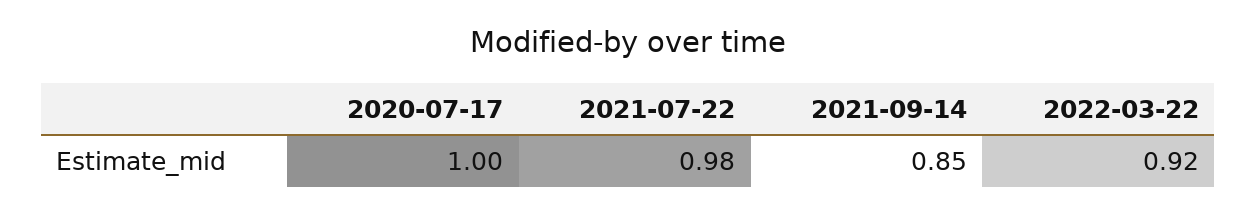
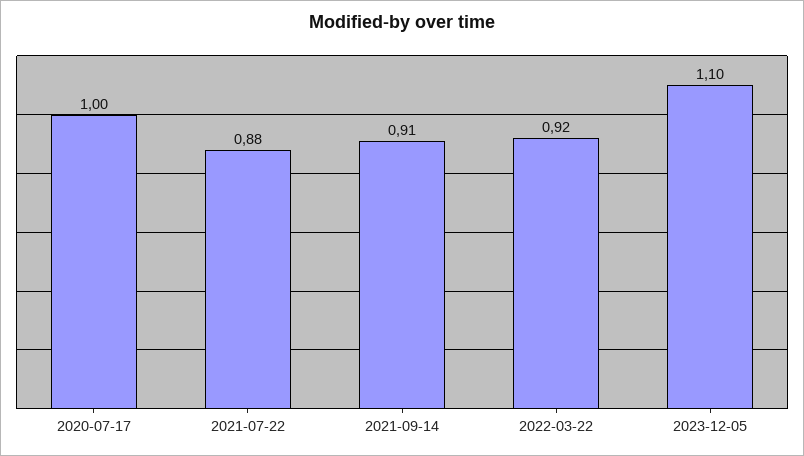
2021-07-22: 0.98 -> 0.88
2021-09-14: 0.85 -> 0.91
2023-12-05: none -> 1.1

